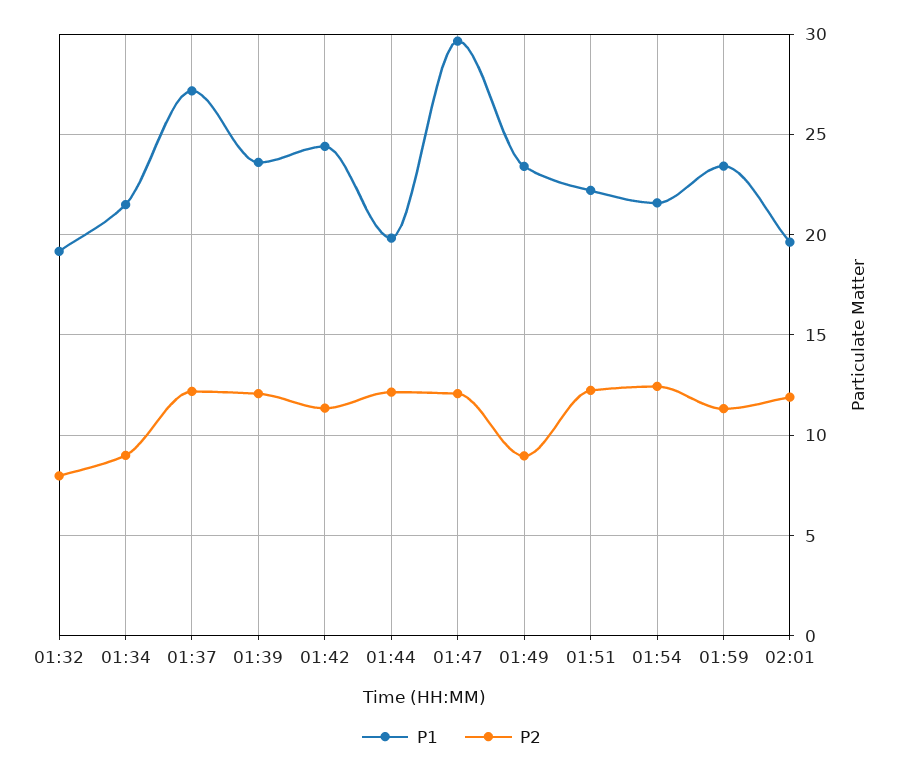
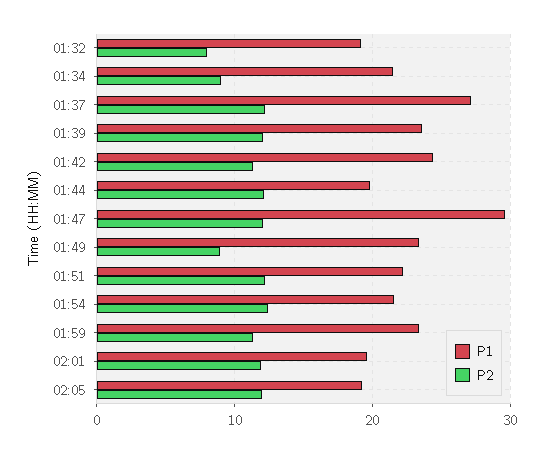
P1, 02:05: none -> 19
P2, 02:05: none -> 12

